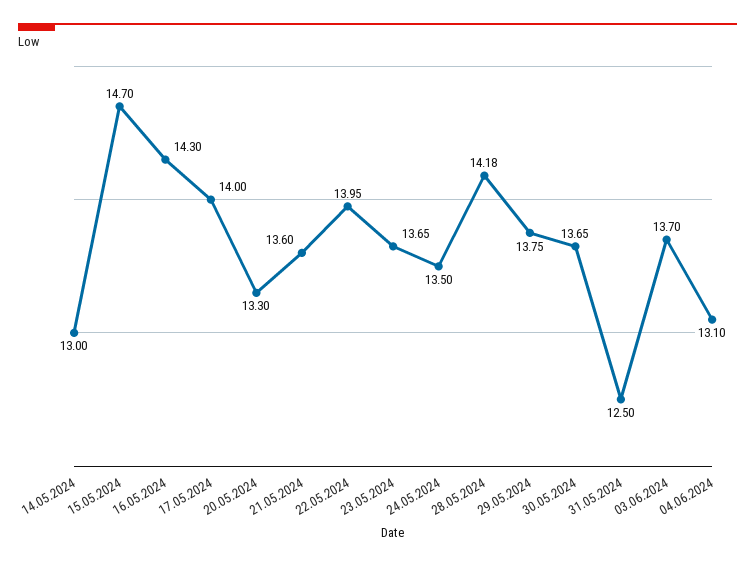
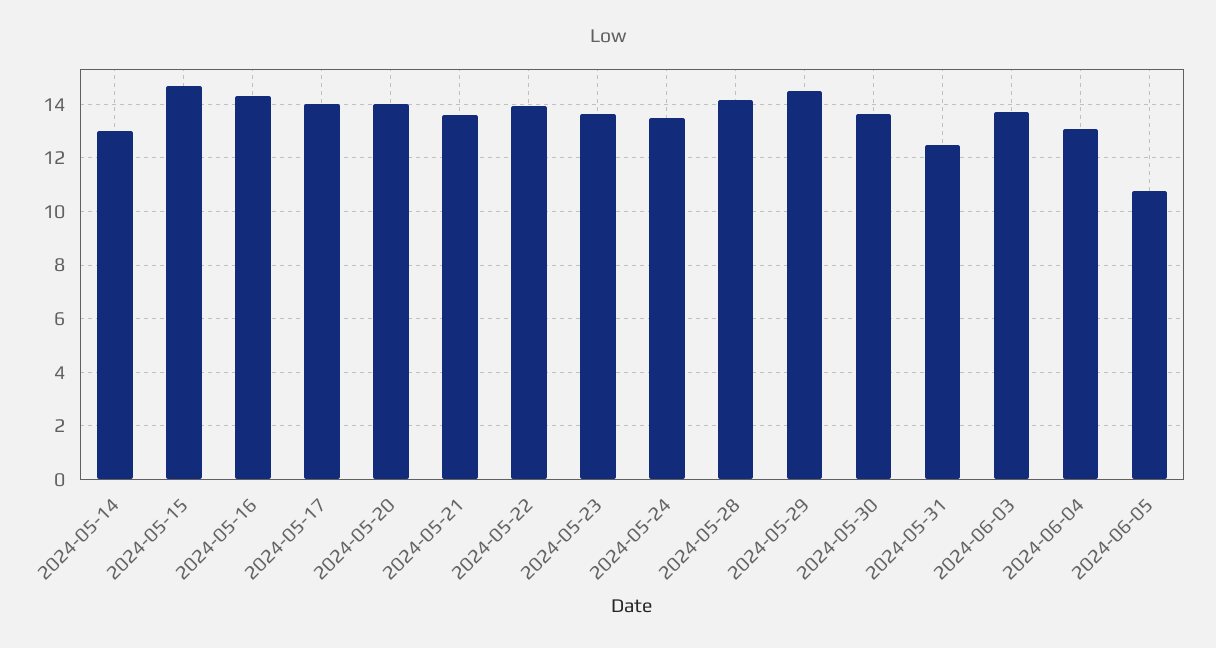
20.05.2024: 13.3 -> 14
29.05.2024: 13.75 -> 14.5
2024-06-05: none -> 10.75

